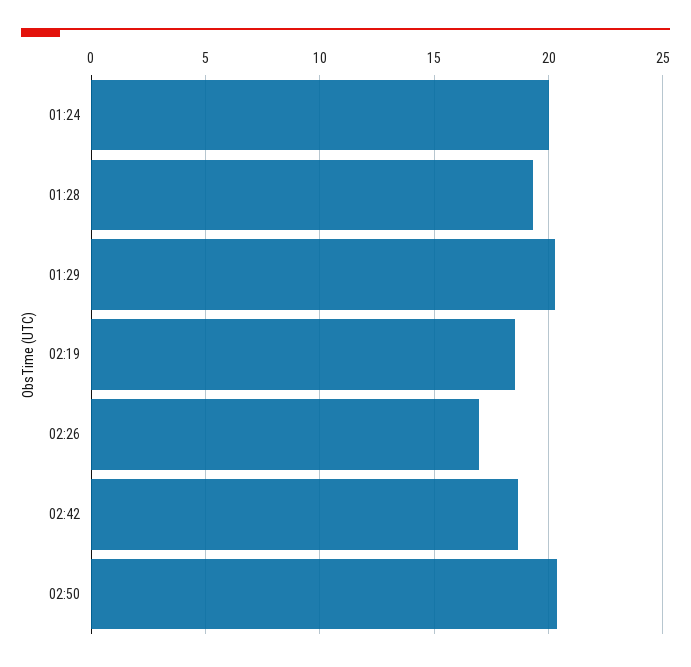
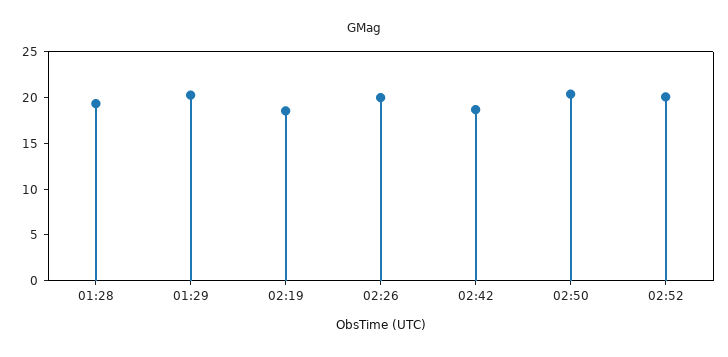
01:24: 20 -> none
02:26: 17 -> 20
02:52: none -> 20

